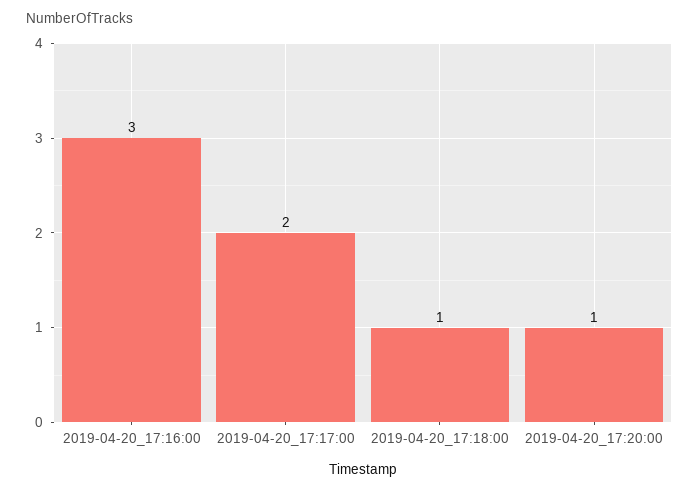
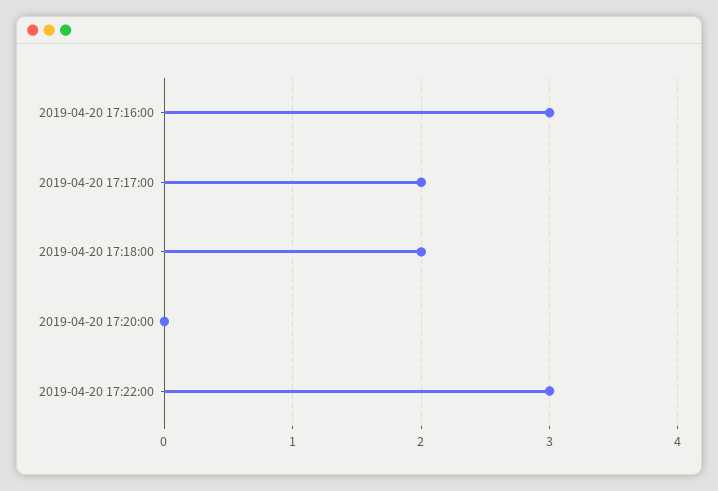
2019-04-20_17:18:00: 1 -> 2
2019-04-20_17:20:00: 1 -> 0
2019-04-20 17:22:00: none -> 3

